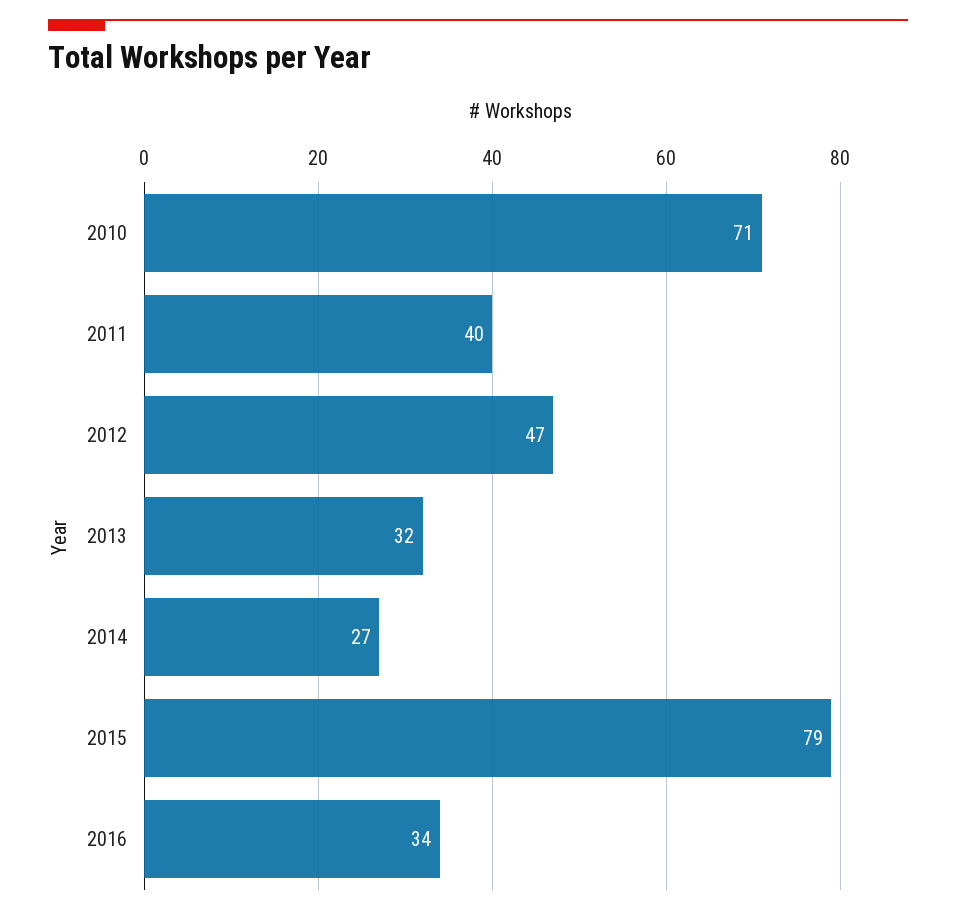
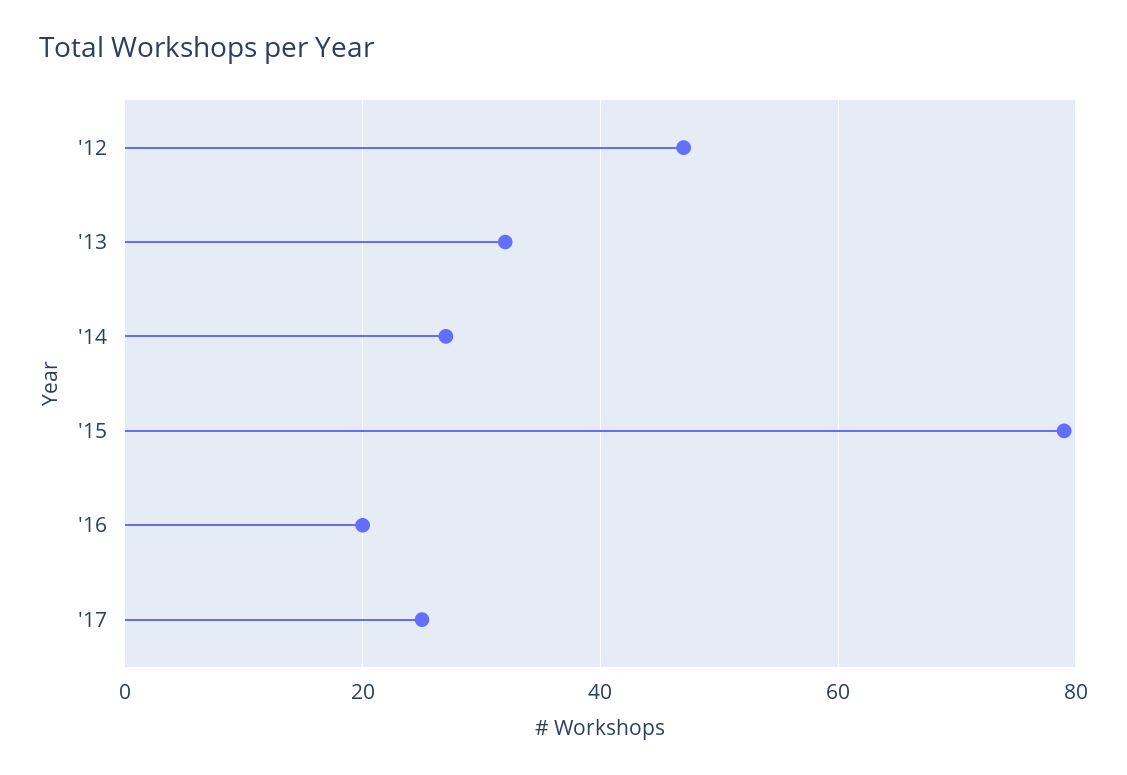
2010: 71 -> none
2011: 40 -> none
2016: 34 -> 20
'17: none -> 25

